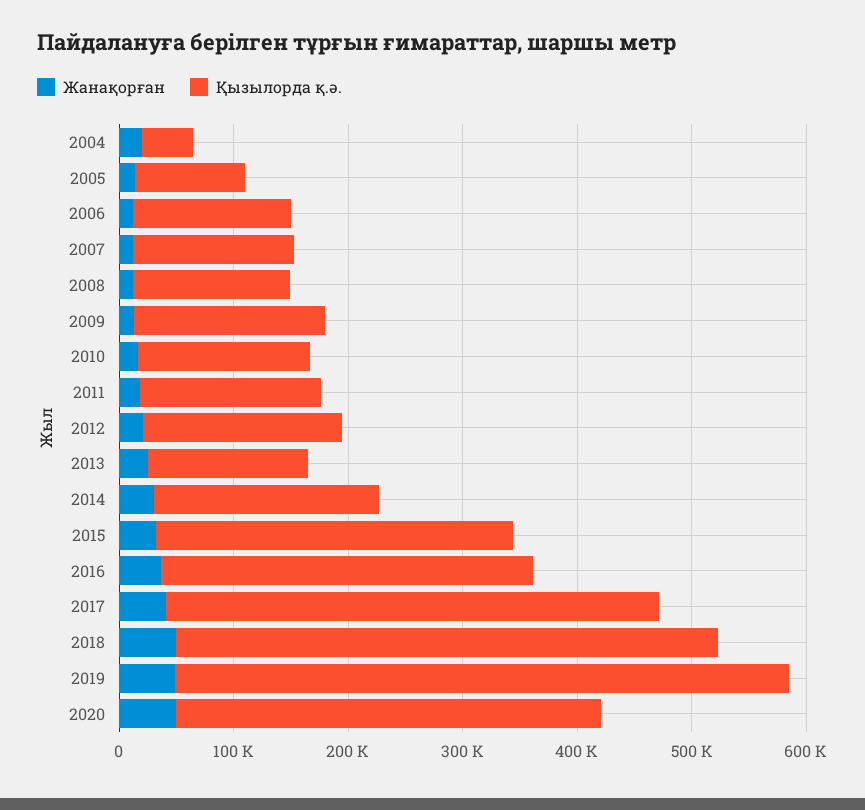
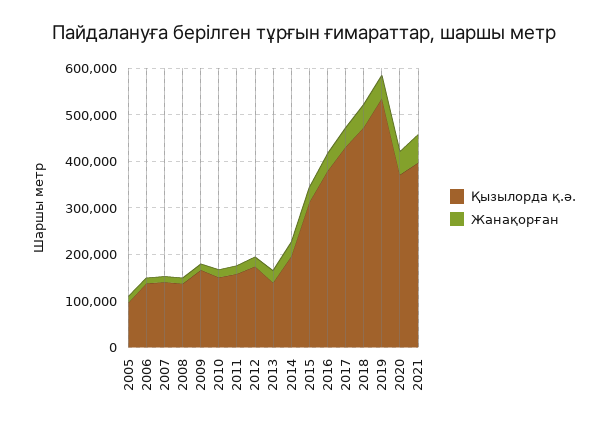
Жанақорған, 2004: 20000 -> none
Қызылорда қ.ә., 2004: 40000 -> none
Қызылорда қ.ә., 2016: 320000 -> 380000
Қызылорда қ.ә., 2021: none -> 400000
Жанақорған, 2021: none -> 60000

